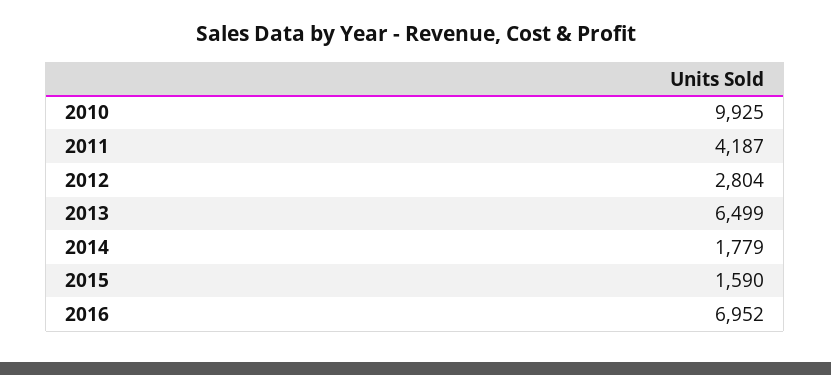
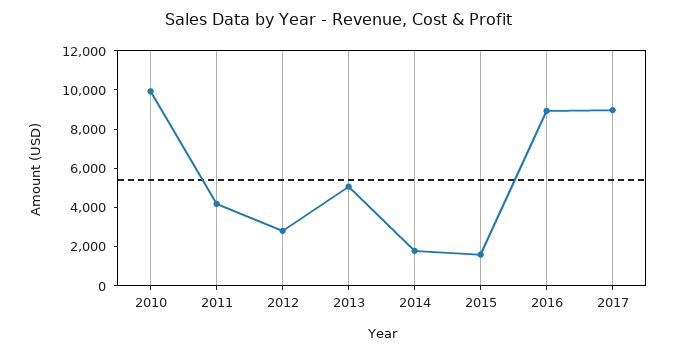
2013: 6499 -> 5000
2016: 6952 -> 9000
2017: none -> 9000

